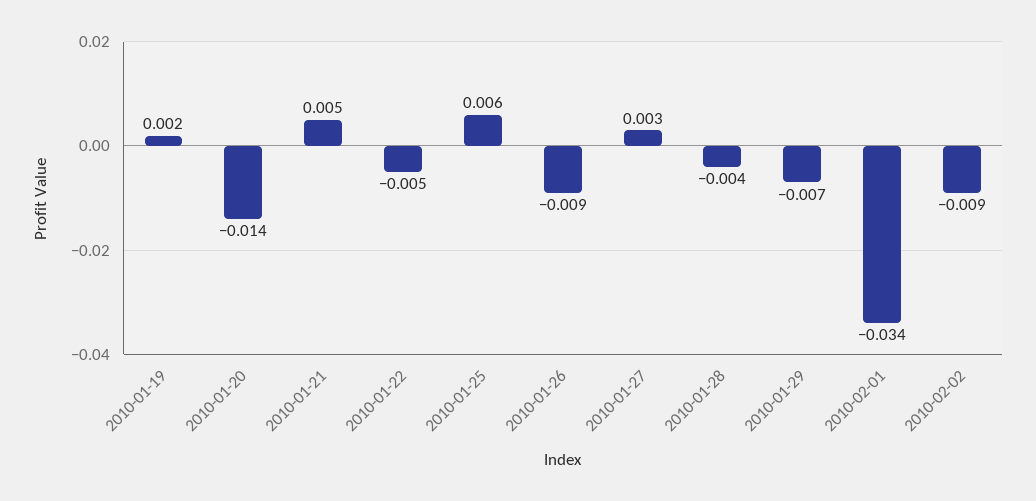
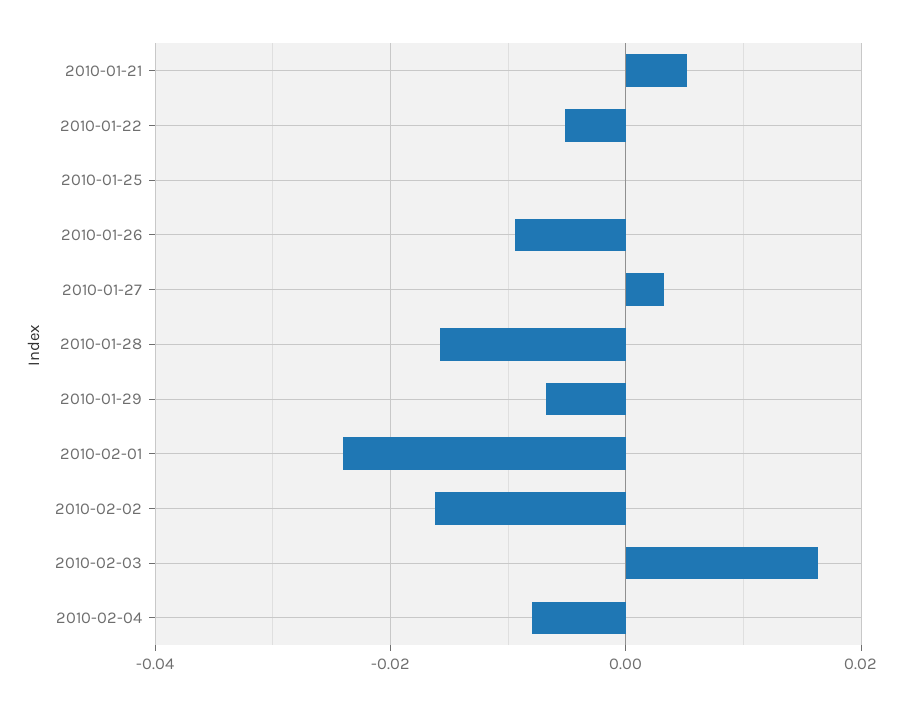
2010-01-19: 0.002 -> none
2010-01-20: -0.014 -> none
2010-01-25: 0.006 -> 0
2010-01-28: -0.004 -> -0.016
2010-02-01: -0.034 -> -0.024
2010-02-02: -0.009 -> -0.016
2010-02-03: none -> 0.016
2010-02-04: none -> -0.008

